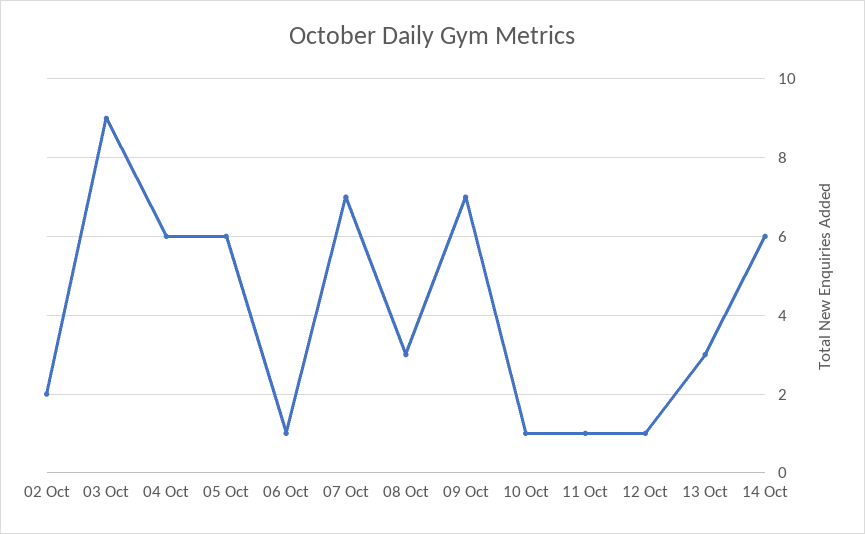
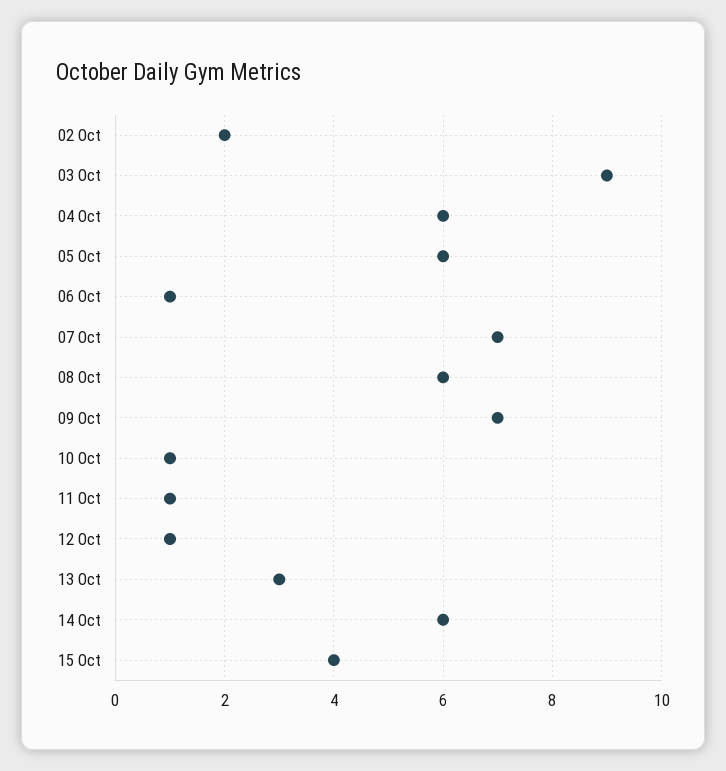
08 Oct: 3 -> 6
15 Oct: none -> 4

